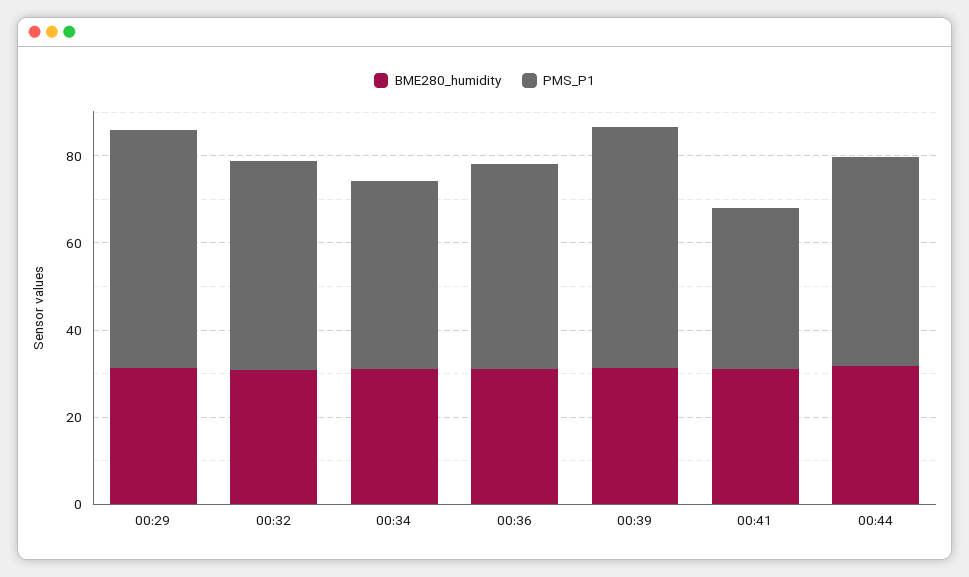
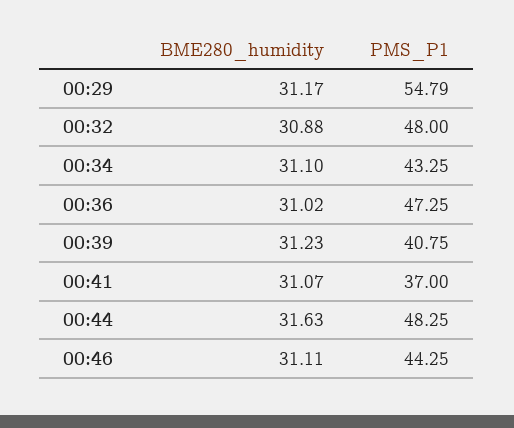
PMS_P1, 00:39: 55 -> 40.75
BME280_humidity, 00:46: none -> 31.11
PMS_P1, 00:46: none -> 44.25

